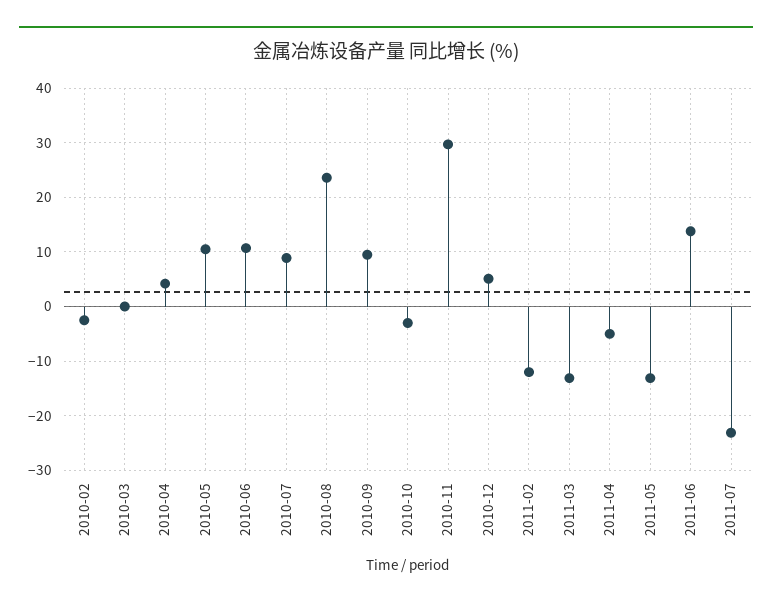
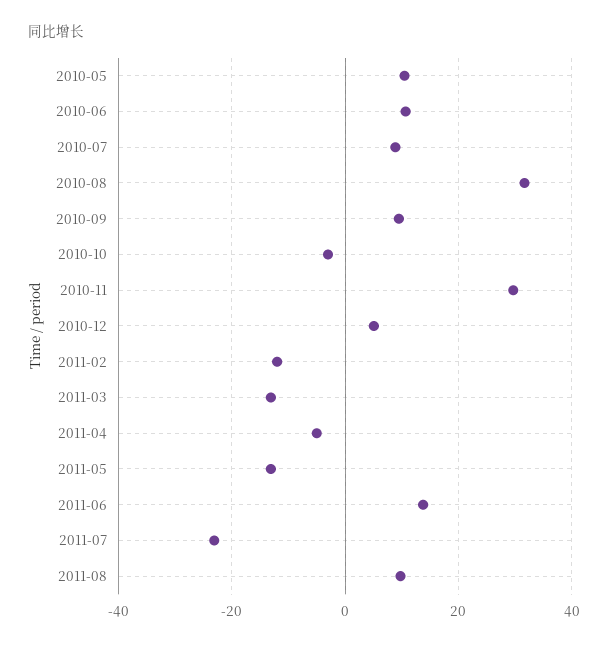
2010-02: -2 -> none
2010-03: 0 -> none
2010-04: 4 -> none
2010-08: 24 -> 32
2011-08: none -> 10

